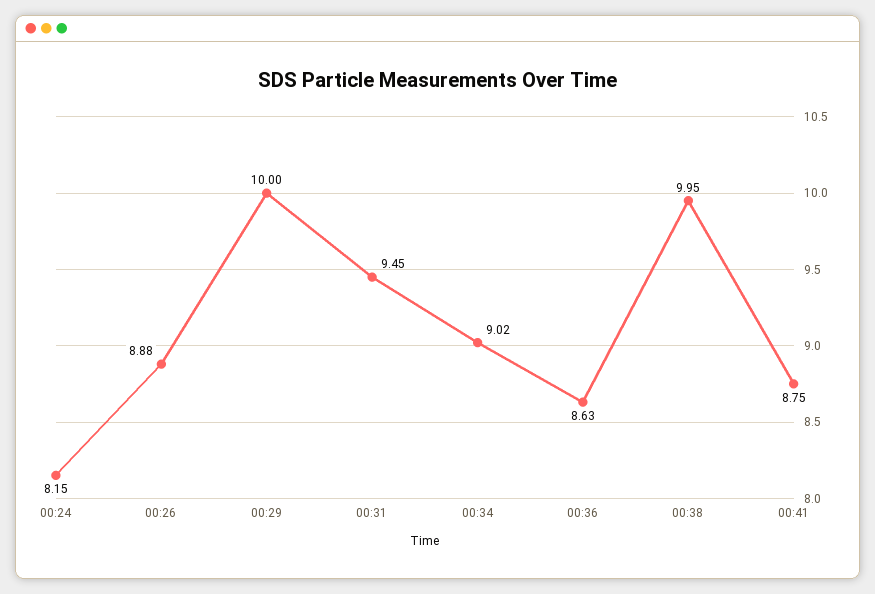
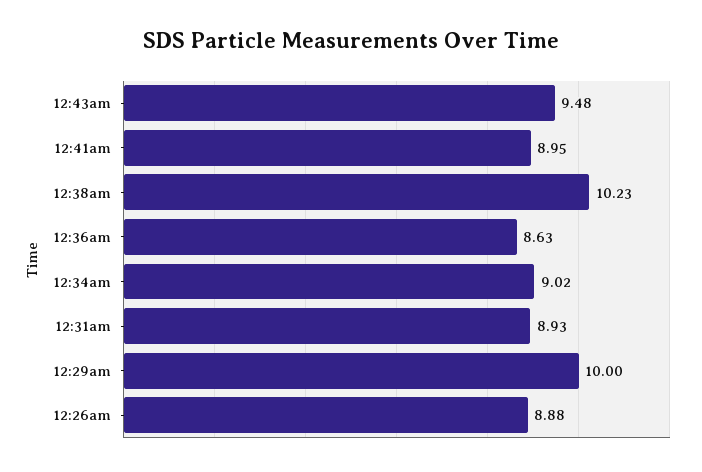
00:24: 8.15 -> none
00:31: 9.45 -> 8.93
00:38: 9.95 -> 10.23
00:41: 8.75 -> 8.95
12:43am: none -> 9.48

